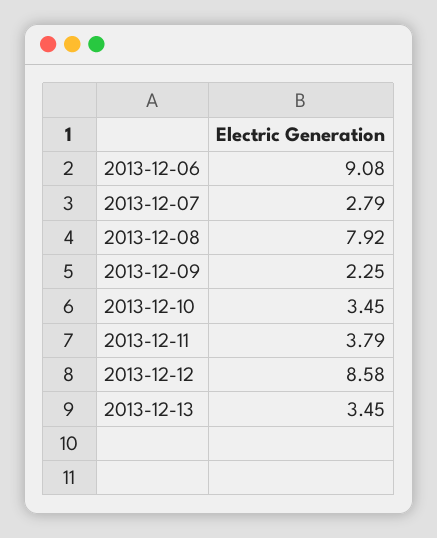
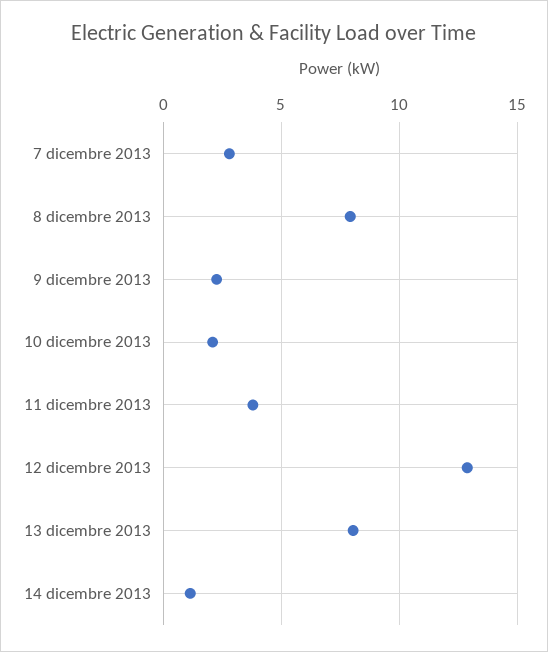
2013-12-06: 9.08 -> none
2013-12-10: 3.45 -> 2
2013-12-12: 8.58 -> 13
2013-12-13: 3.45 -> 8
14 dicembre 2013: none -> 1

